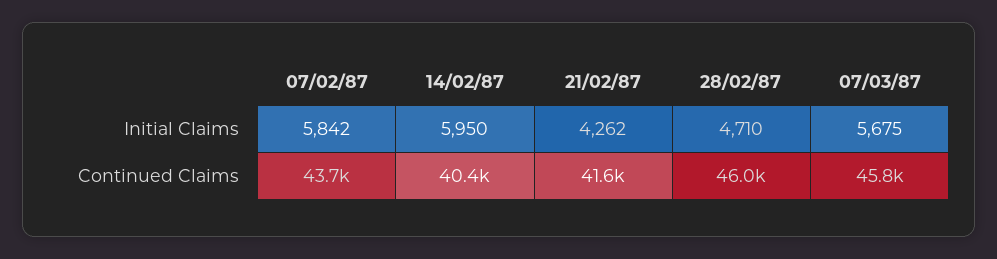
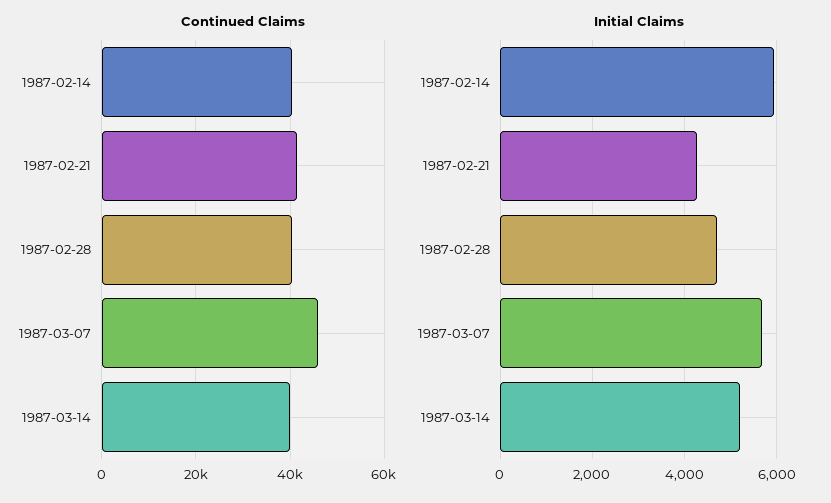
Initial Claims, 07/02/87: 5842 -> none
Continued Claims, 07/02/87: 43700 -> none
Continued Claims, 28/02/87: 46000 -> 40000
Continued Claims, 1987-03-14: none -> 40000
Initial Claims, 1987-03-14: none -> 5200

